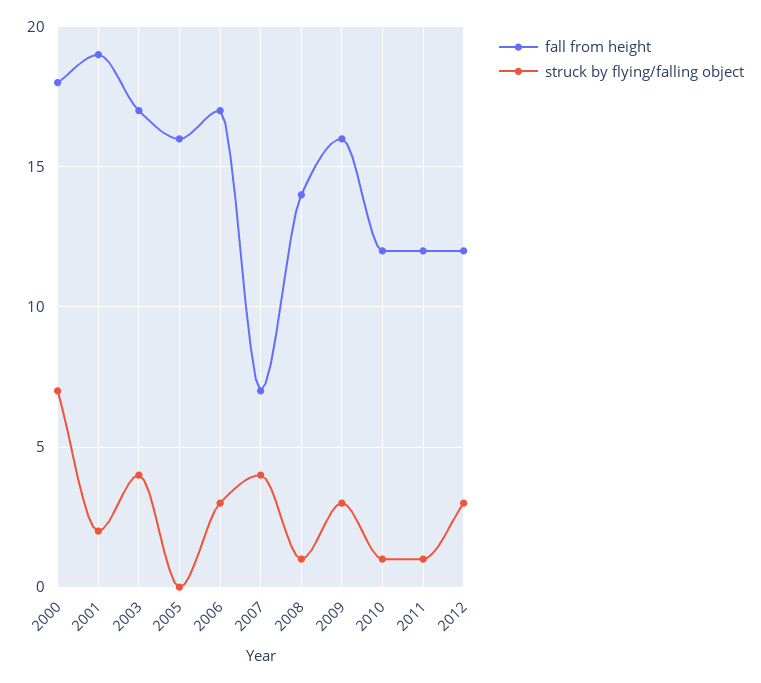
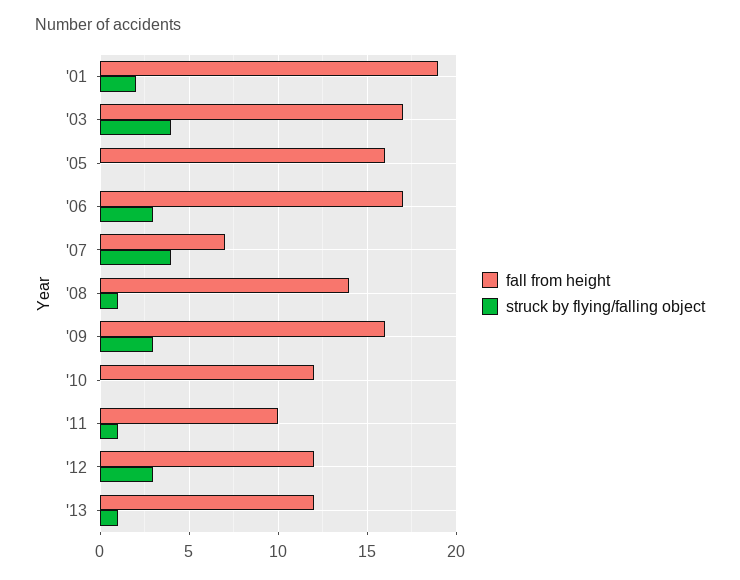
fall from height, 2000: 18 -> none
struck by flying/falling object, 2000: 7 -> none
struck by flying/falling object, 2010: 1 -> 0
fall from height, 2011: 12 -> 10
fall from height, '13: none -> 12
struck by flying/falling object, '13: none -> 1

